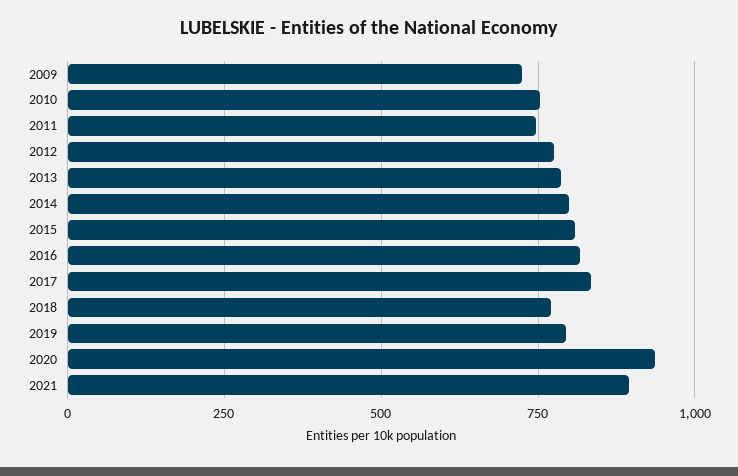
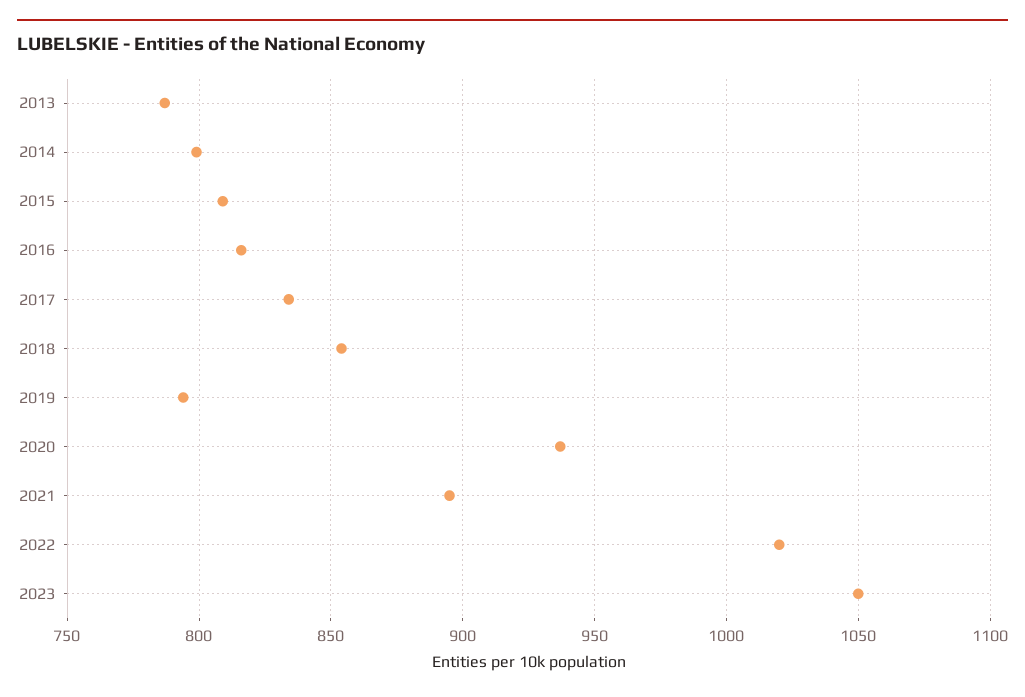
2009: 725 -> none
2010: 750 -> none
2011: 750 -> none
2012: 775 -> none
2018: 775 -> 855
2022: none -> 1020
2023: none -> 1050

